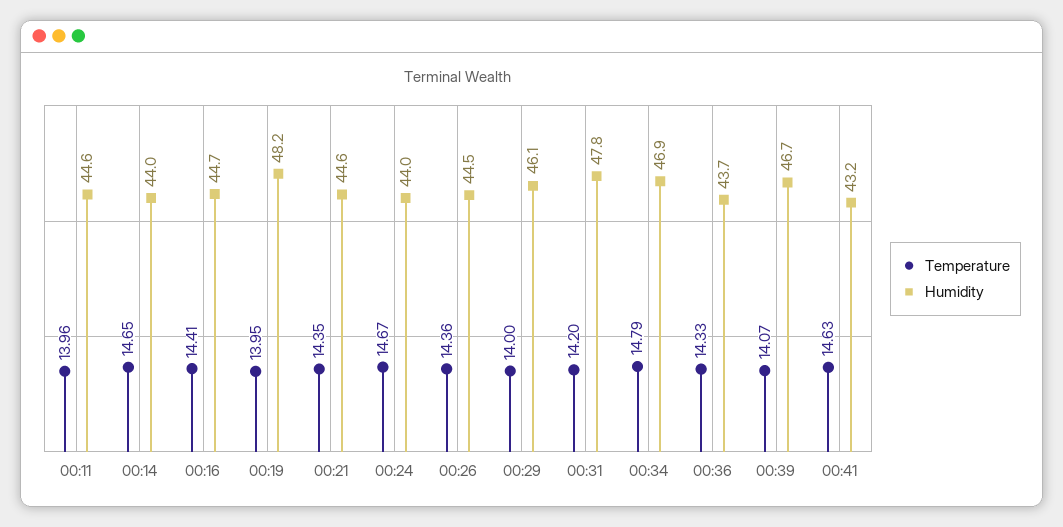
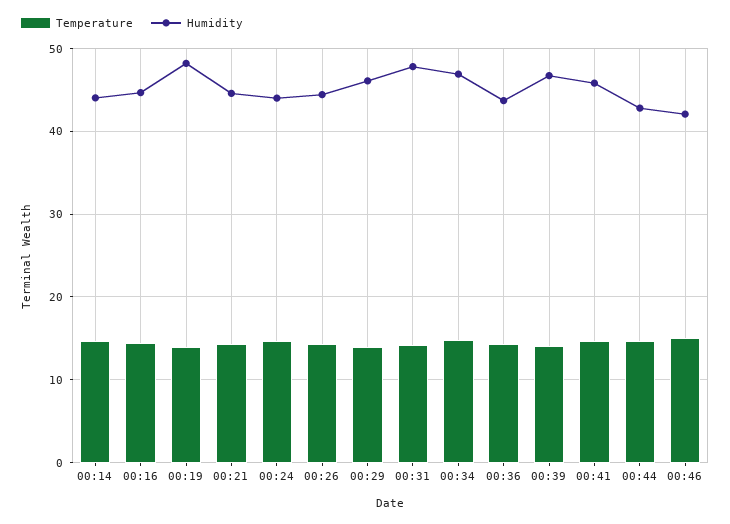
Temperature, 00:11: 13.96 -> none
Humidity, 00:11: 44.6 -> none
Humidity, 00:41: 43.2 -> 46
Temperature, 00:44: none -> 15
Humidity, 00:44: none -> 43
Temperature, 00:46: none -> 15
Humidity, 00:46: none -> 42

